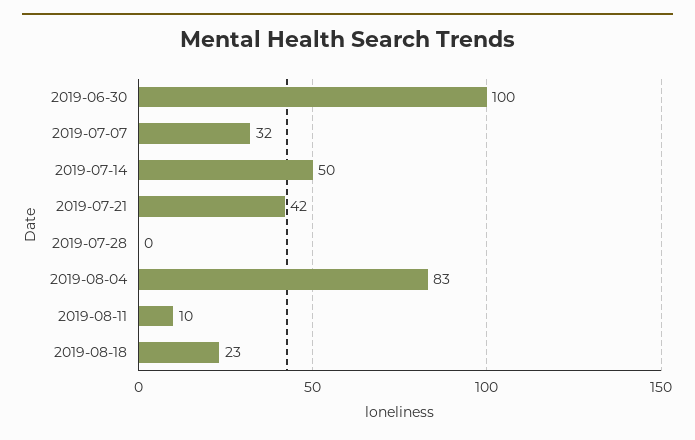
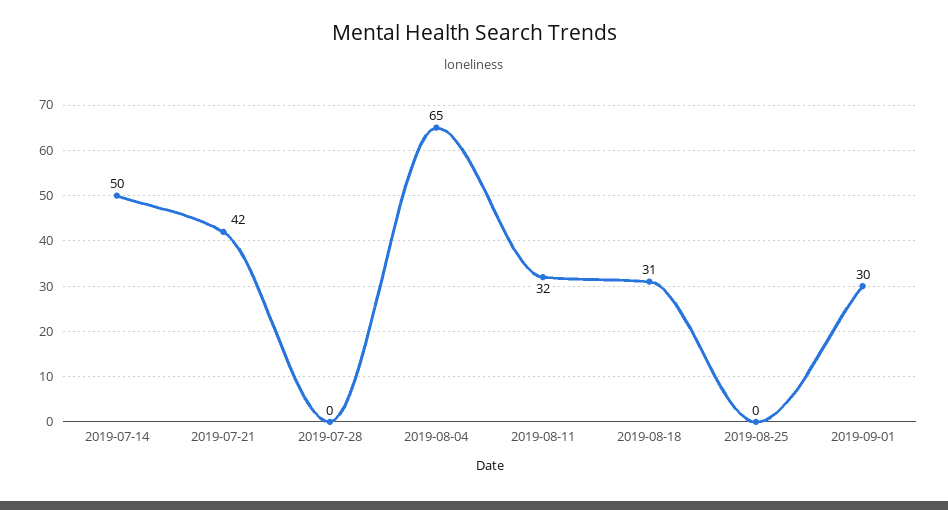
2019-06-30: 100 -> none
2019-07-07: 32 -> none
2019-08-04: 83 -> 65
2019-08-11: 10 -> 32
2019-08-18: 23 -> 31
2019-08-25: none -> 0
2019-09-01: none -> 30

